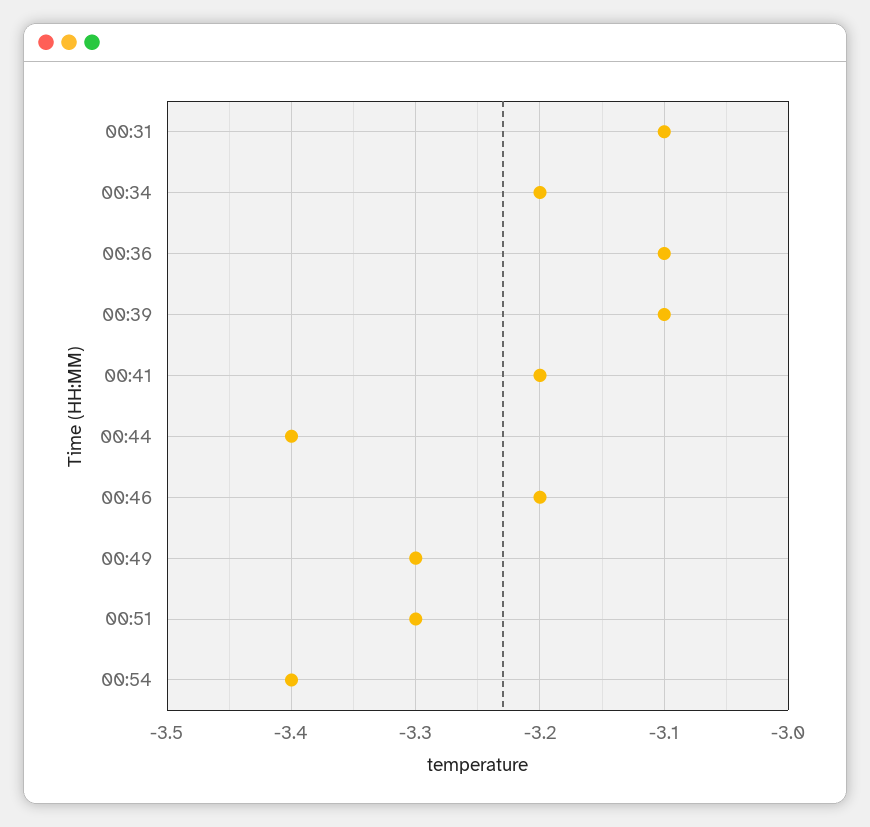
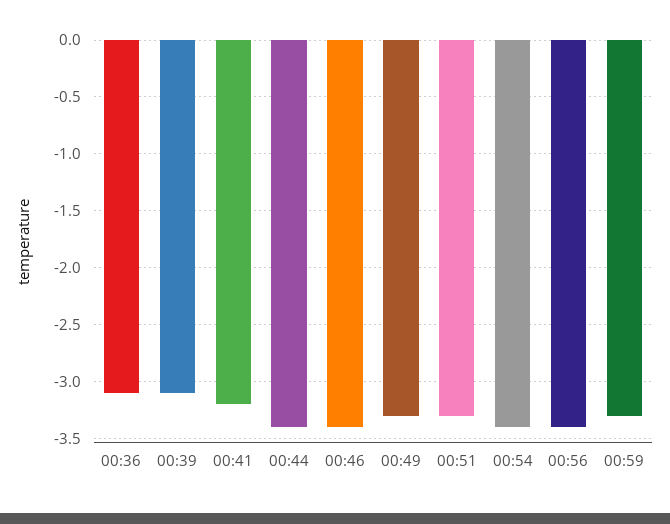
00:31: -3.1 -> none
00:34: -3.2 -> none
00:46: -3.2 -> -3.4
00:56: none -> -3.4
00:59: none -> -3.3

